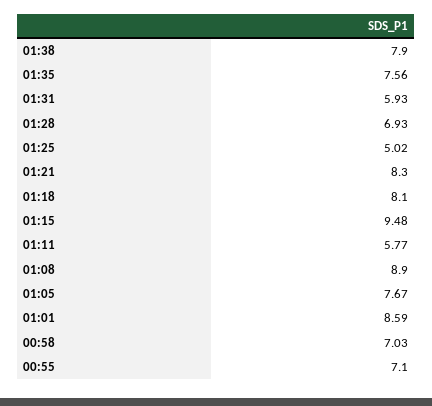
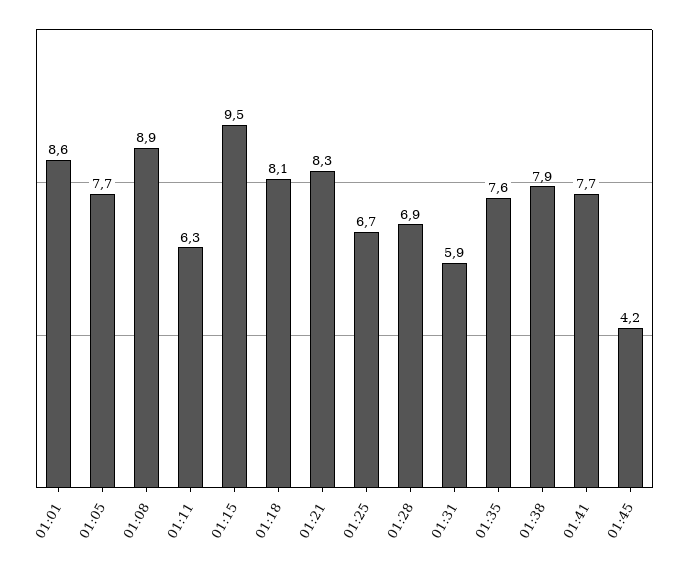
01:25: 5.02 -> 6.7
01:11: 5.77 -> 6.3
00:58: 7.03 -> none
00:55: 7.1 -> none
01:41: none -> 7.7
01:45: none -> 4.2

